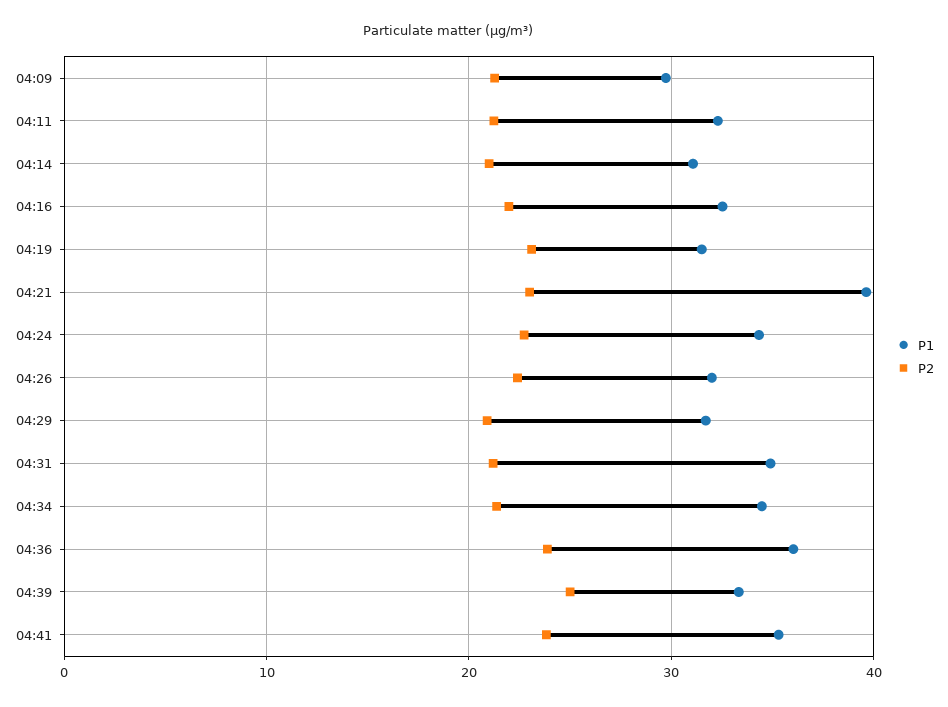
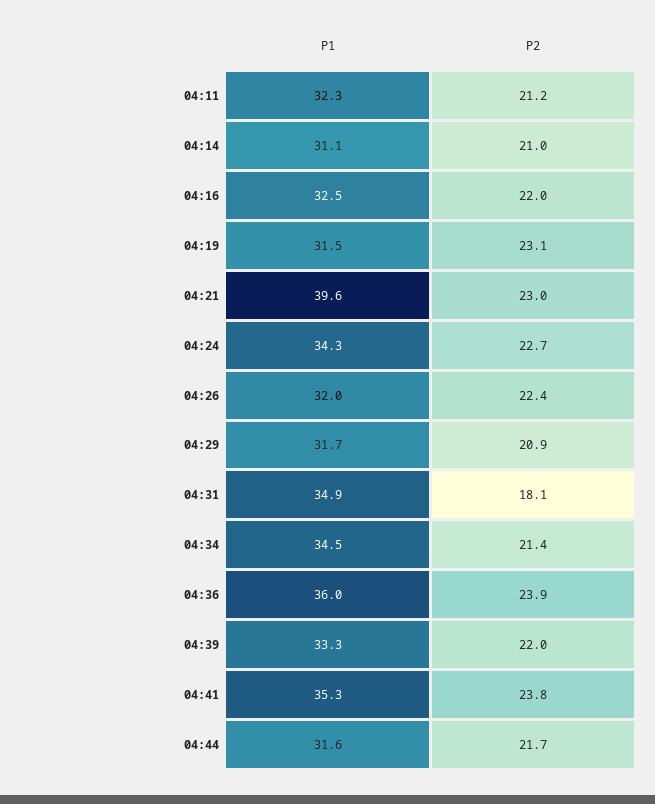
P1, 04:09: 30 -> none
P2, 04:09: 21 -> none
P2, 04:31: 21 -> 18.1
P2, 04:39: 25 -> 22
P1, 04:44: none -> 31.6
P2, 04:44: none -> 21.7

